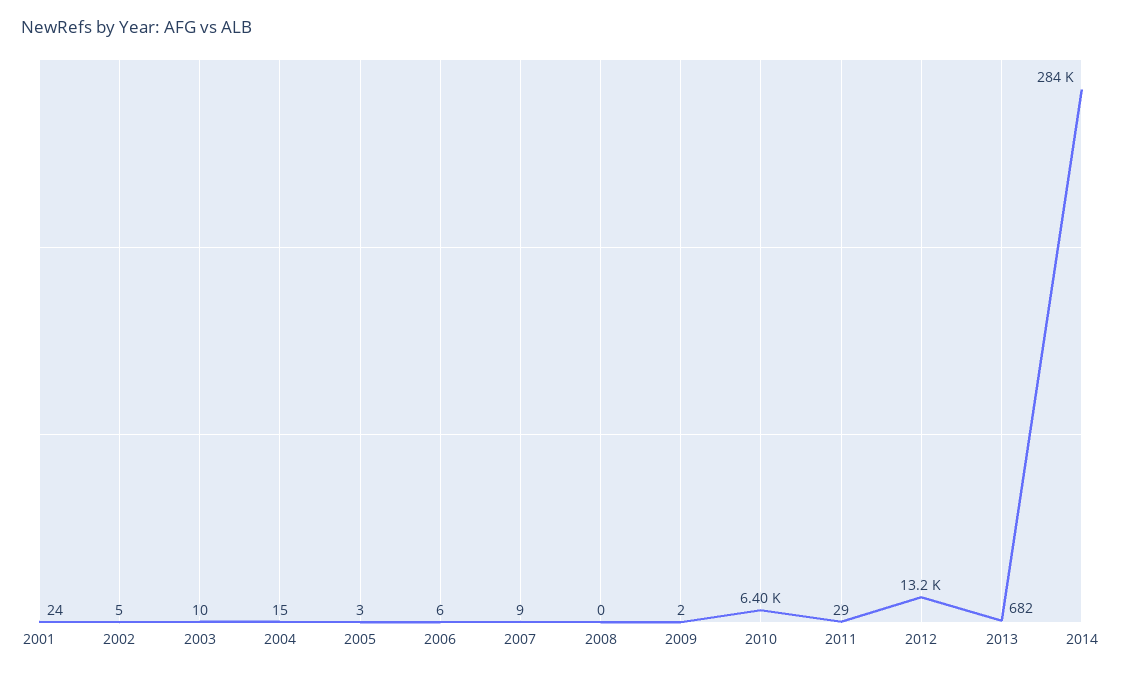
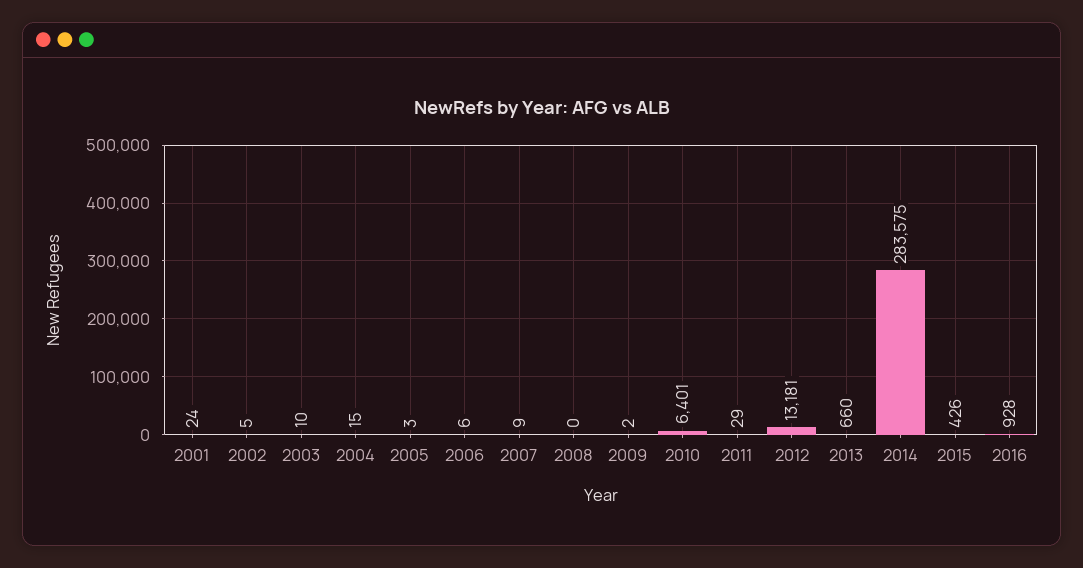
2013: 682 -> 660
2015: none -> 426
2016: none -> 928

